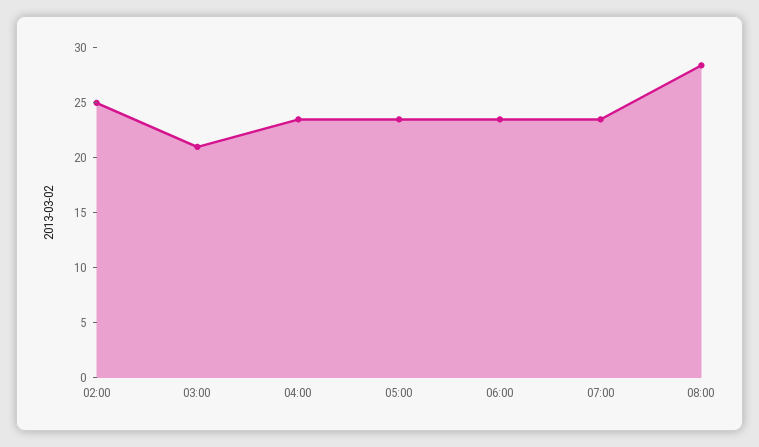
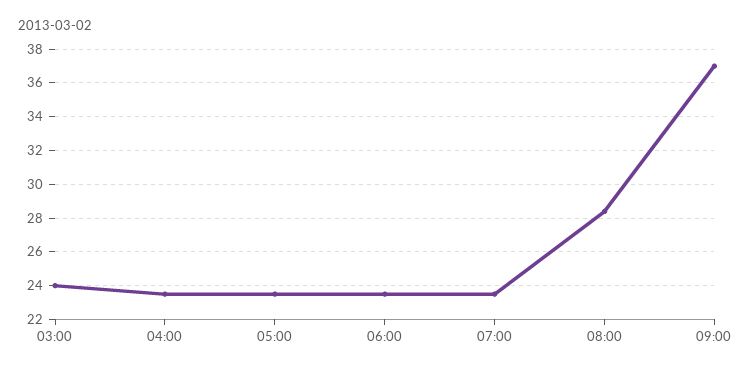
02:00: 25 -> none
03:00: 21 -> 24
09:00: none -> 37

